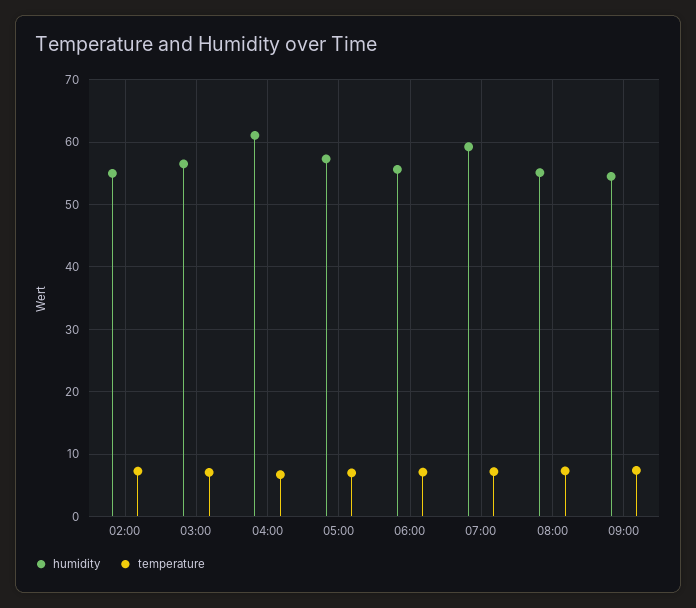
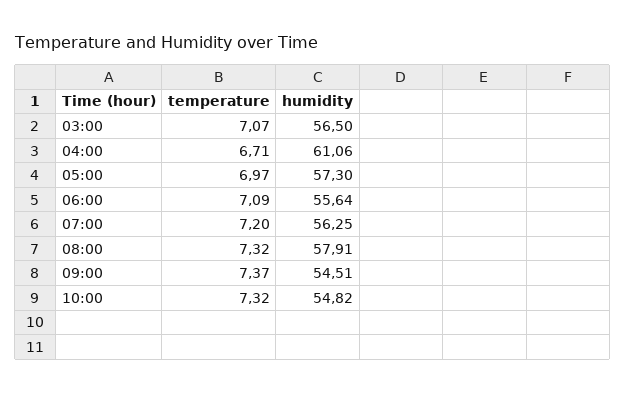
humidity, 02:00: 55 -> none
temperature, 02:00: 7 -> none
humidity, 07:00: 59 -> 56.25
humidity, 08:00: 55 -> 57.91
temperature, 10:00: none -> 7.32
humidity, 10:00: none -> 54.82

